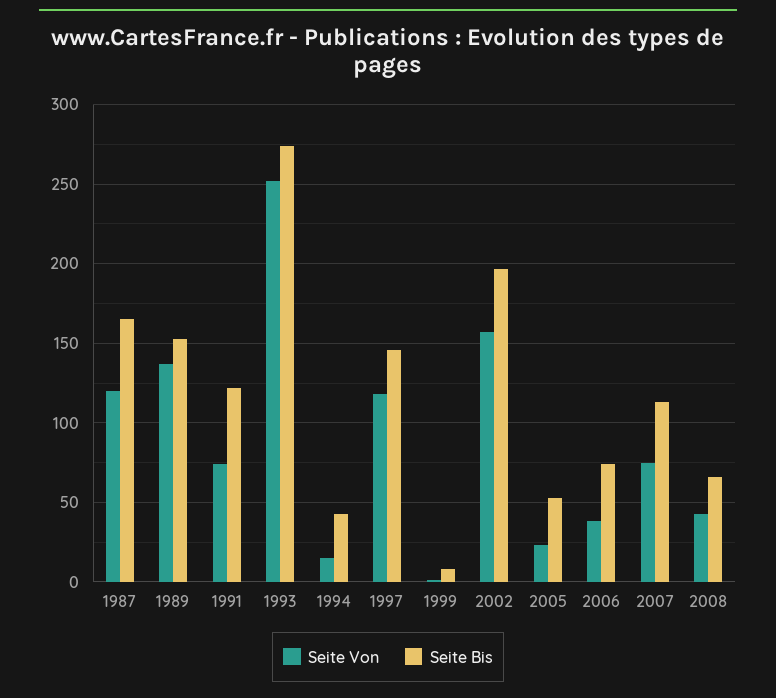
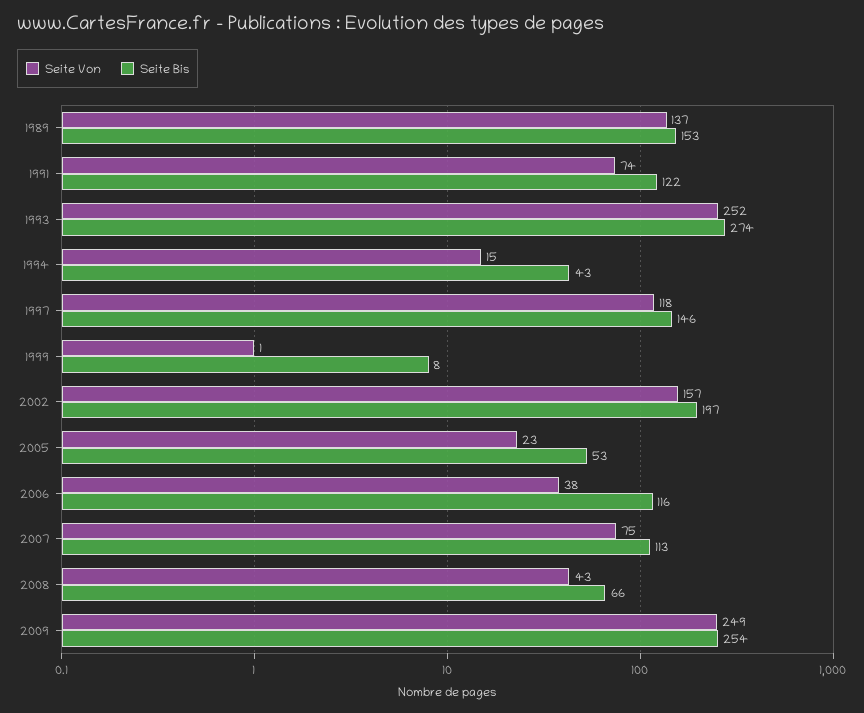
Seite Von, 1987: 120 -> none
Seite Bis, 1987: 165 -> none
Seite Bis, 2006: 75 -> 116
Seite Von, 2009: none -> 249
Seite Bis, 2009: none -> 254

